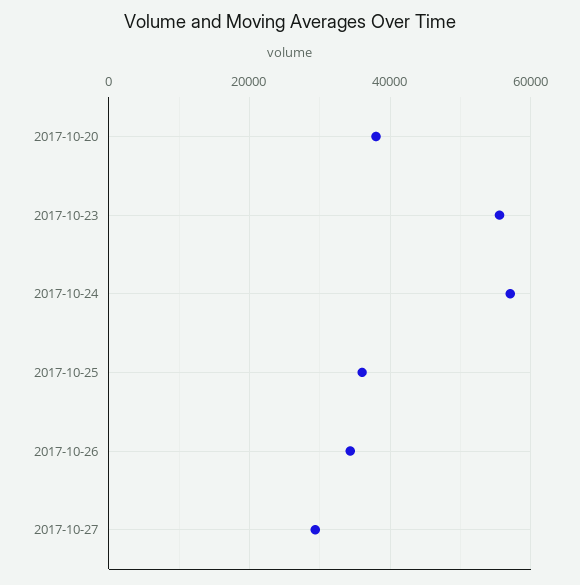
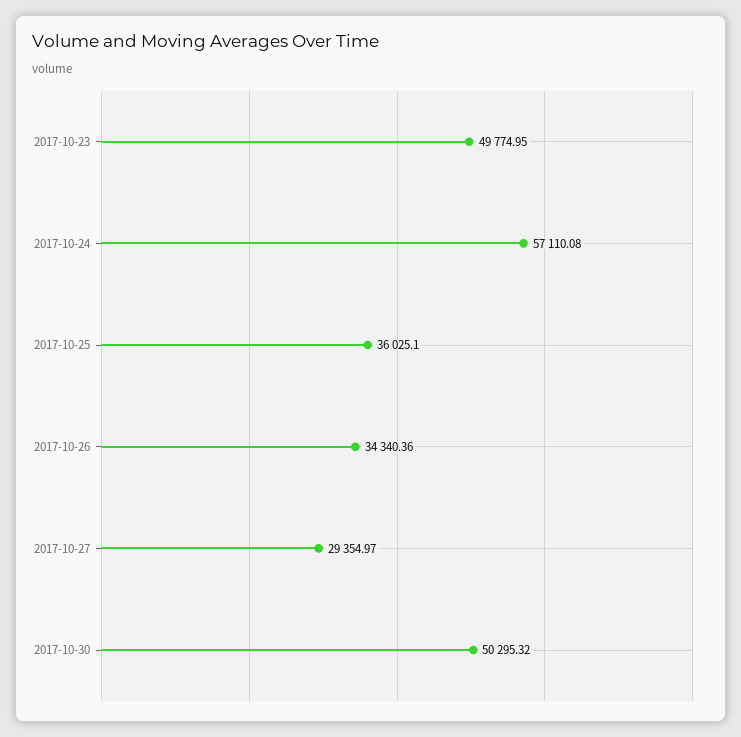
2017-10-20: 38000 -> none
2017-10-23: 56000 -> 49774.95
2017-10-30: none -> 50295.32

